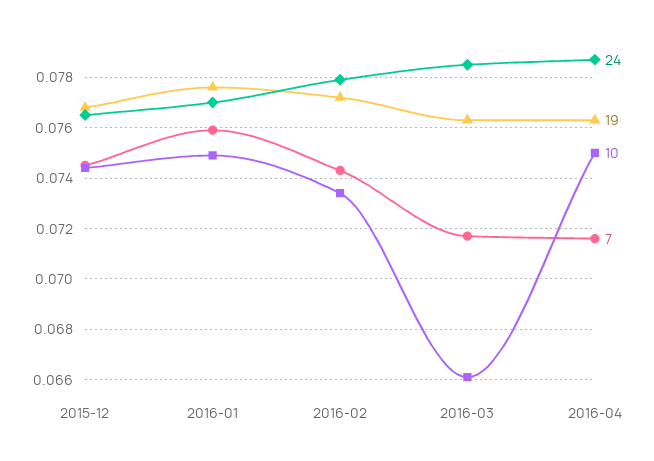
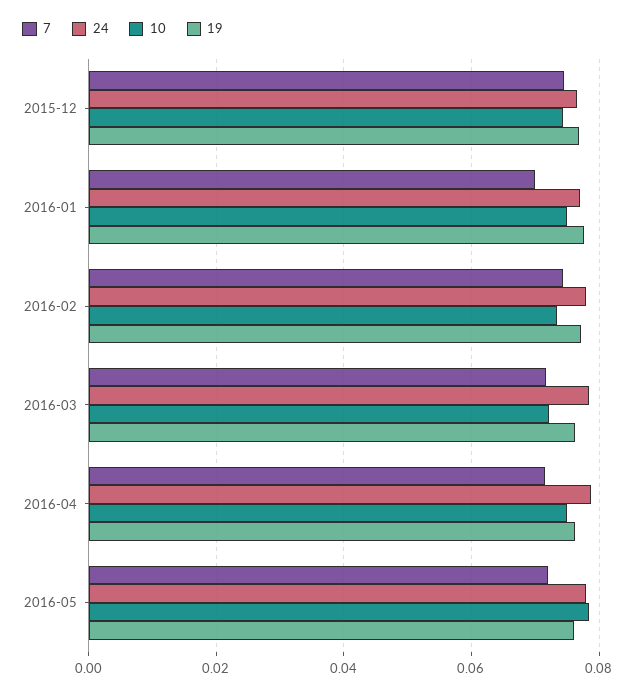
7, 2016-01: 0.076 -> 0.07
10, 2016-03: 0.066 -> 0.072
7, 2016-05: none -> 0.072
24, 2016-05: none -> 0.078
10, 2016-05: none -> 0.078
19, 2016-05: none -> 0.076

